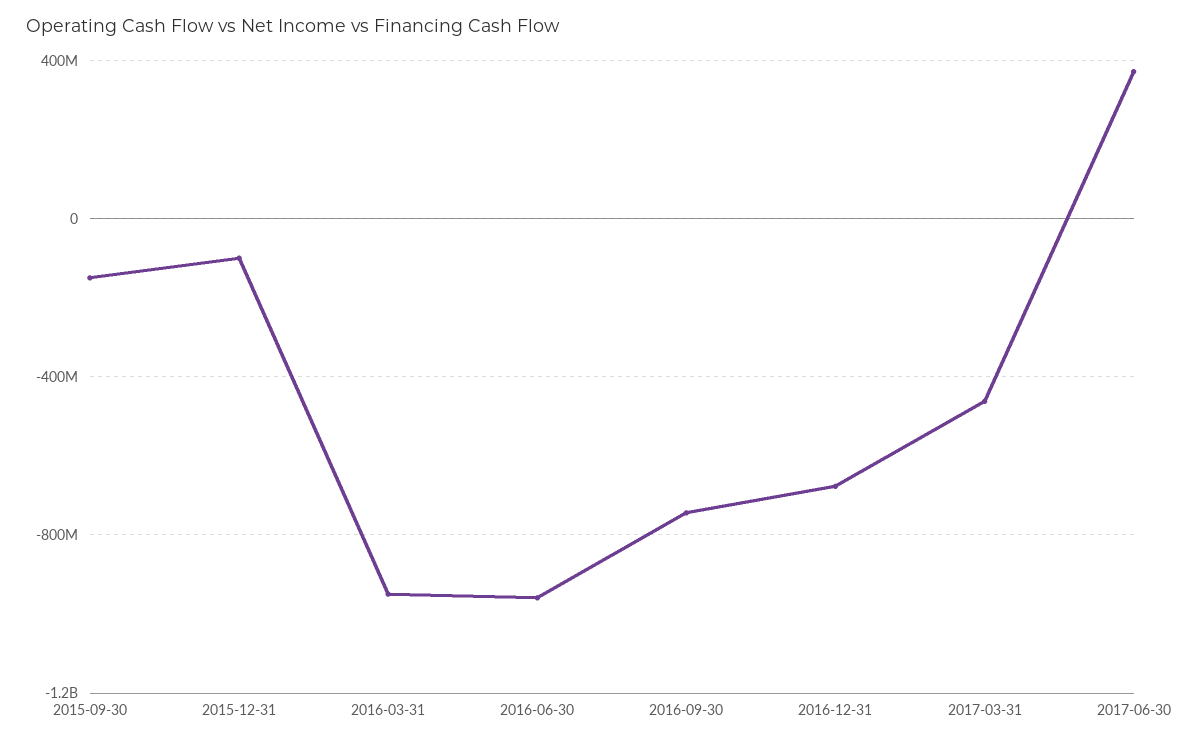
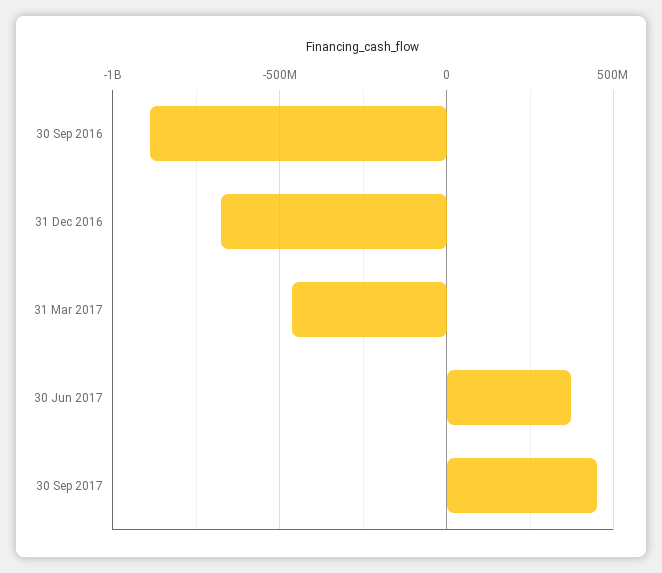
2015-09-30: -150000000 -> none
2015-12-31: -100000000 -> none
2016-03-31: -950000000 -> none
2016-06-30: -950000000 -> none
2016-09-30: -750000000 -> -900000000
30 Sep 2017: none -> 450000000

